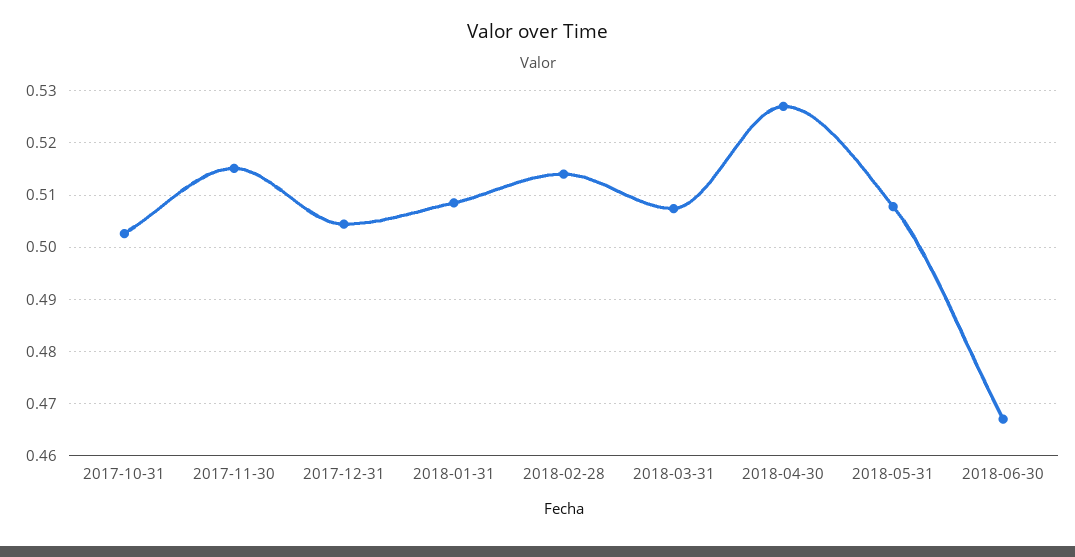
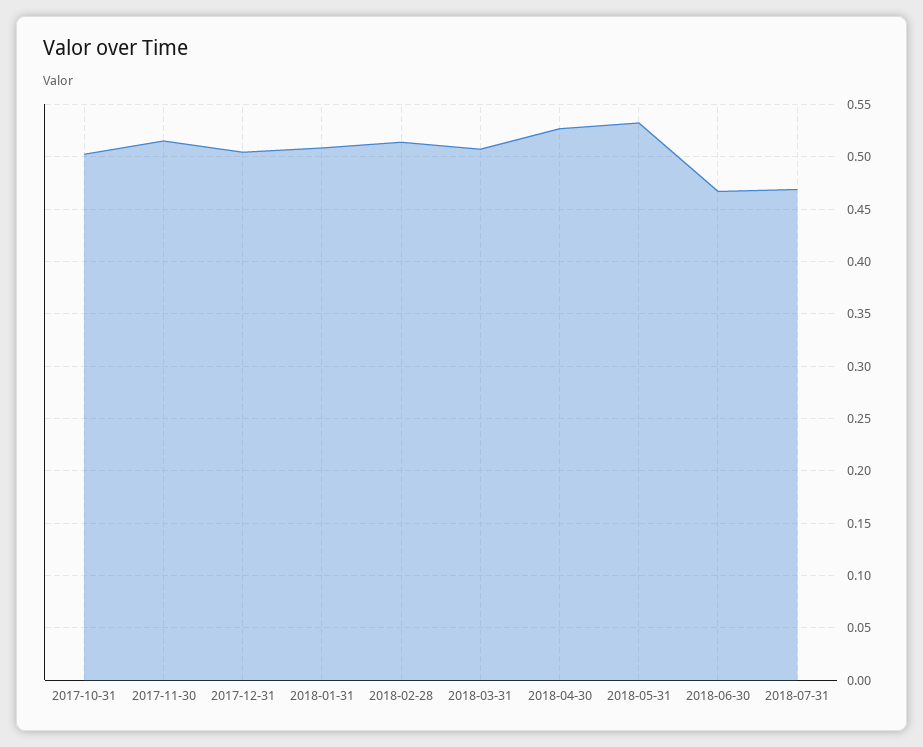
2018-05-31: 0.508 -> 0.53
2018-07-31: none -> 0.47

